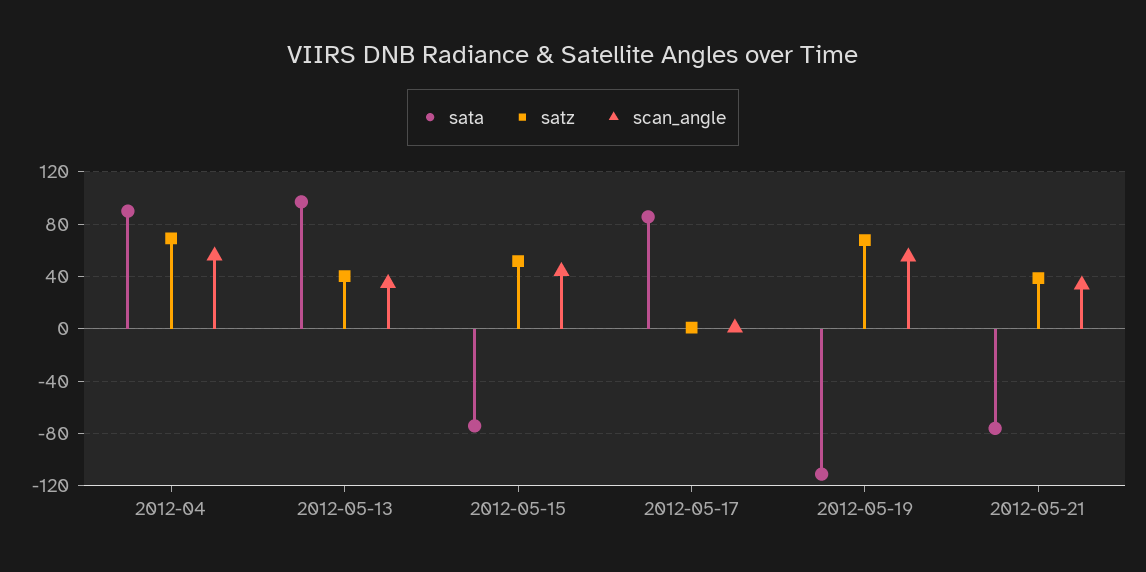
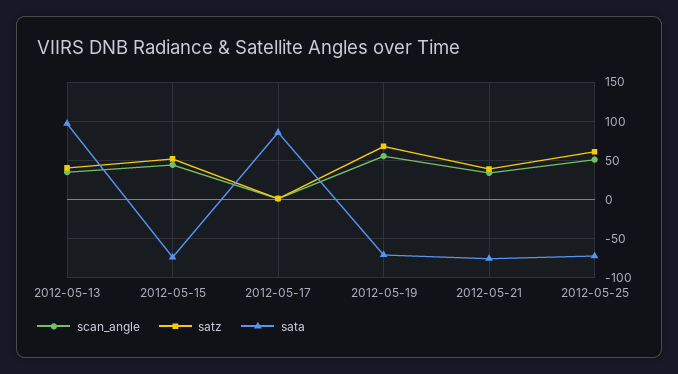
sata, 2012-04: 90 -> none
satz, 2012-04: 70 -> none
scan_angle, 2012-04: 55 -> none
sata, 2012-05-19: -110 -> -70
scan_angle, 2012-05-25: none -> 50
satz, 2012-05-25: none -> 60
sata, 2012-05-25: none -> -70

